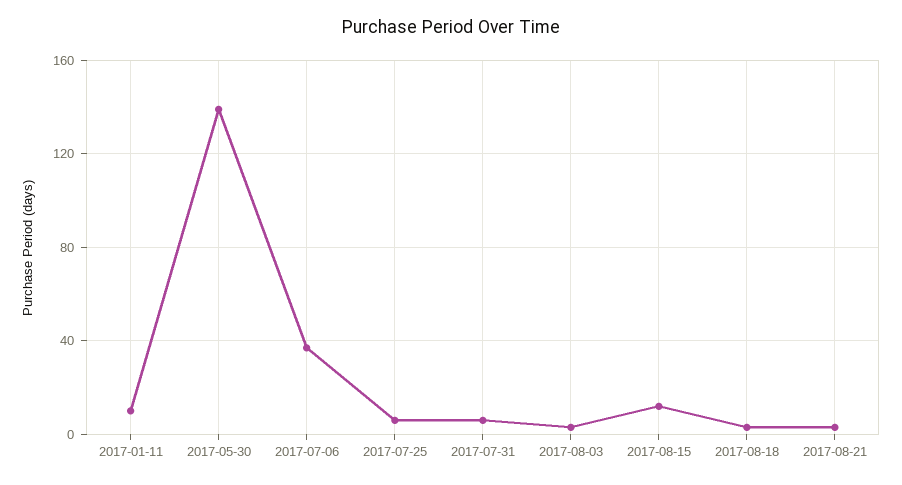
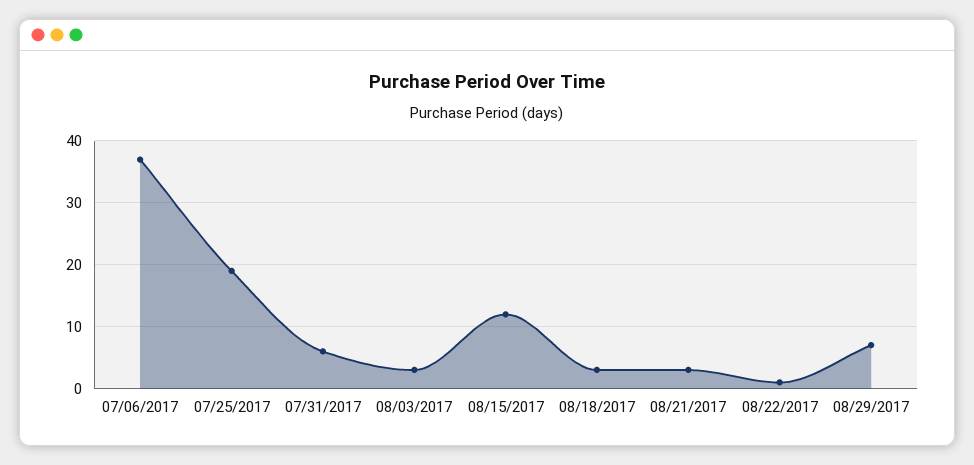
2017-01-11: 10 -> none
2017-05-30: 140 -> none
2017-07-25: 5 -> 19
08/22/2017: none -> 1
08/29/2017: none -> 7

